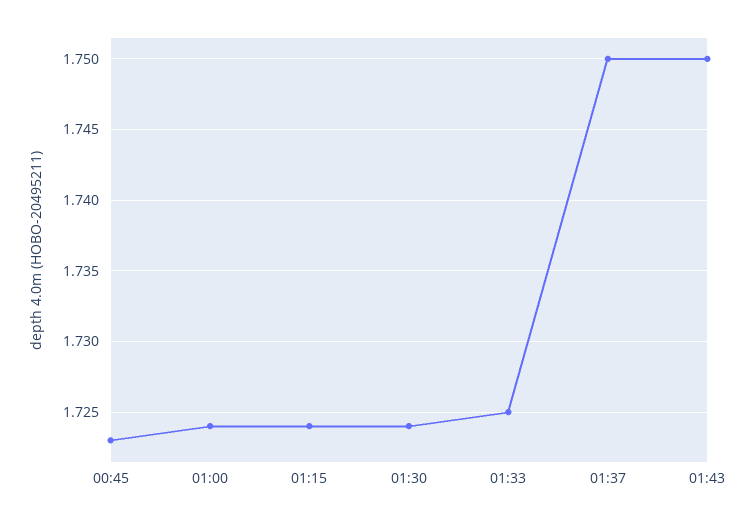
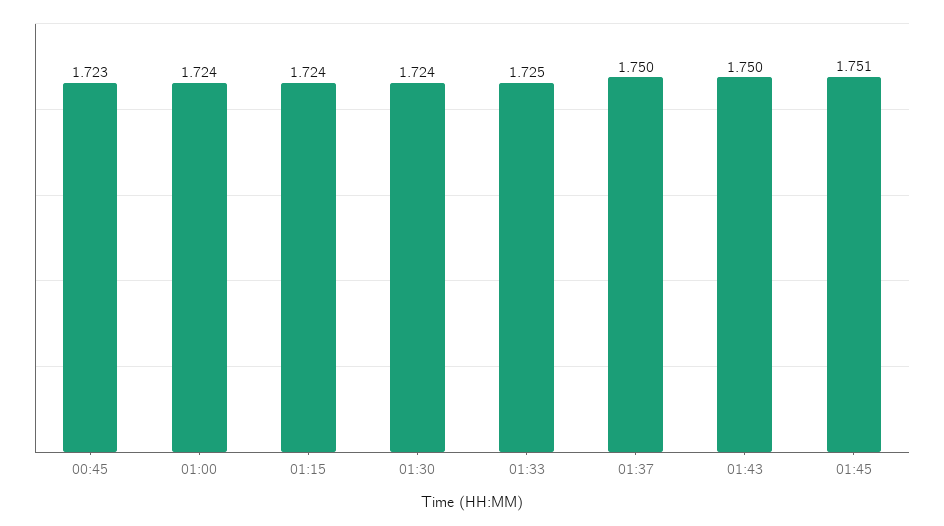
01:45: none -> 1.751

